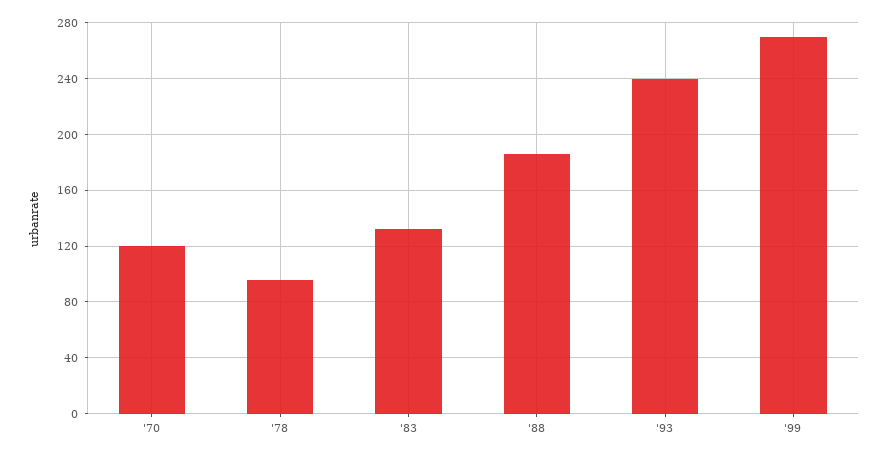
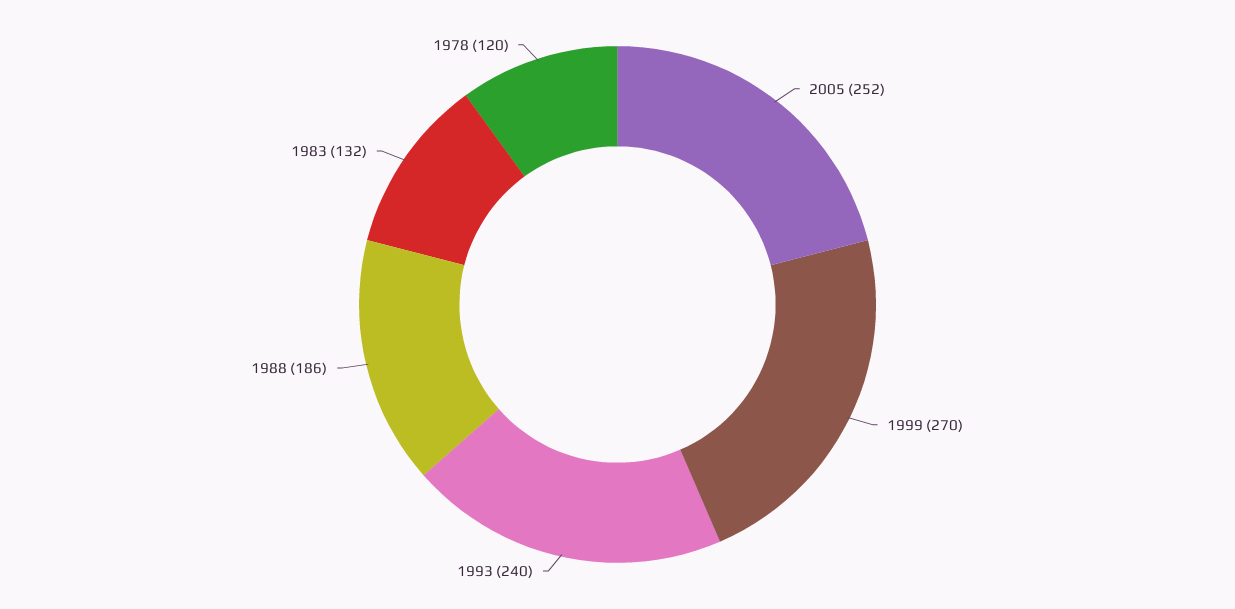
'70: 120 -> none
'78: 95 -> 120
2005: none -> 252

